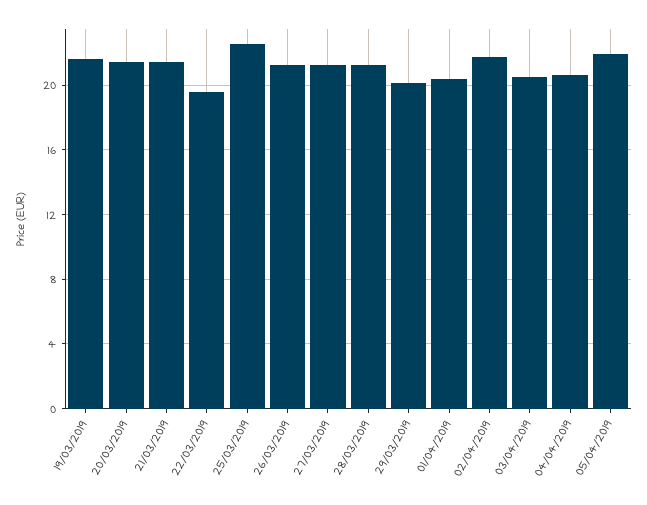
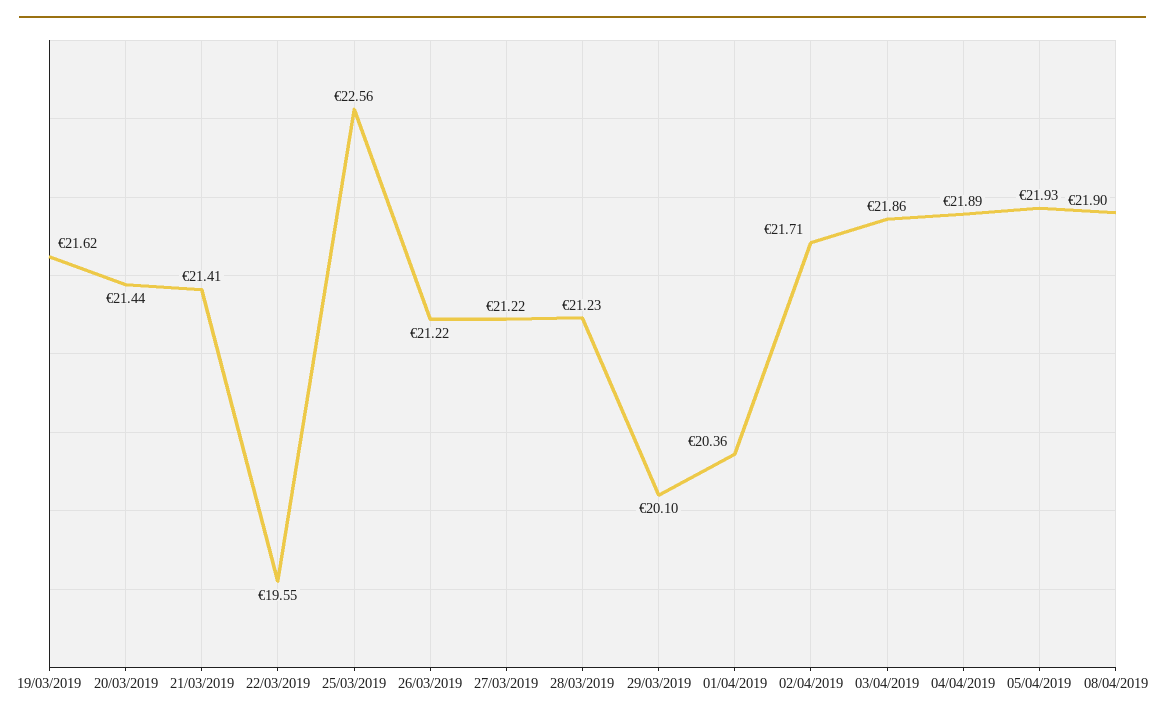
03/04/2019: 20.5 -> 21.86
04/04/2019: 20.5 -> 21.89
08/04/2019: none -> 21.9

